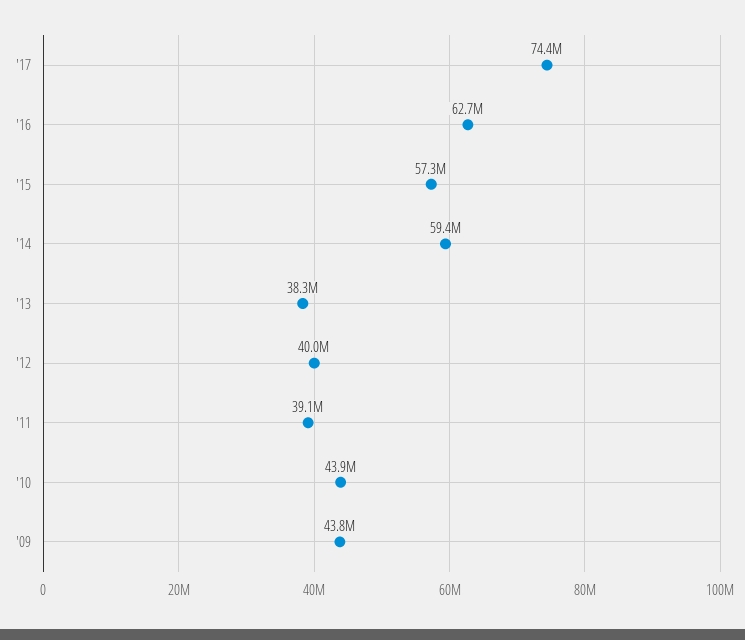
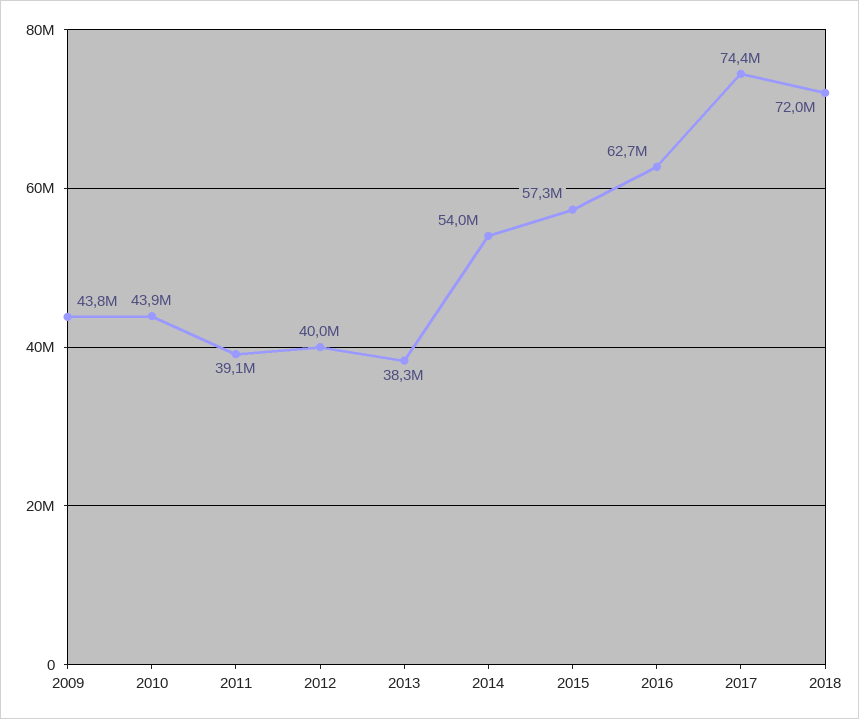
'14: 59400000 -> 54000000
2018: none -> 72000000

